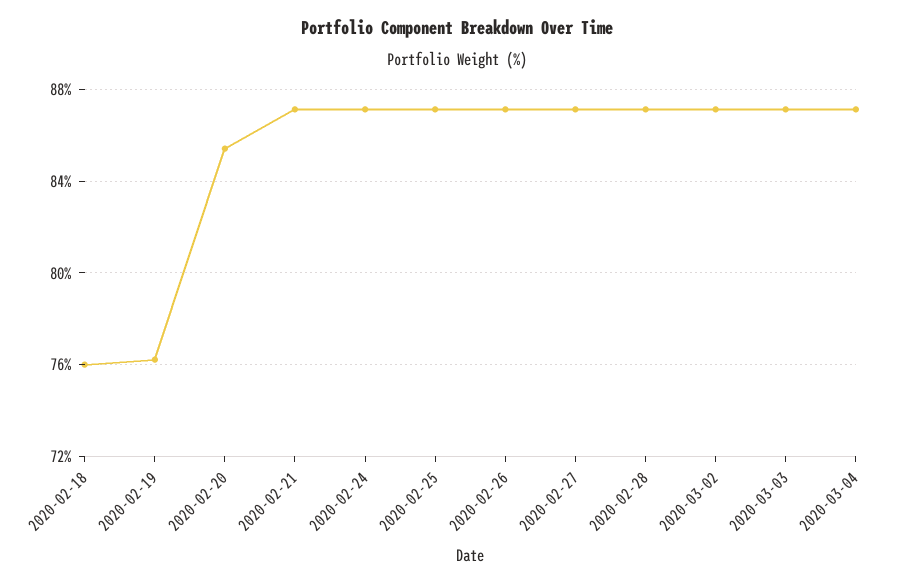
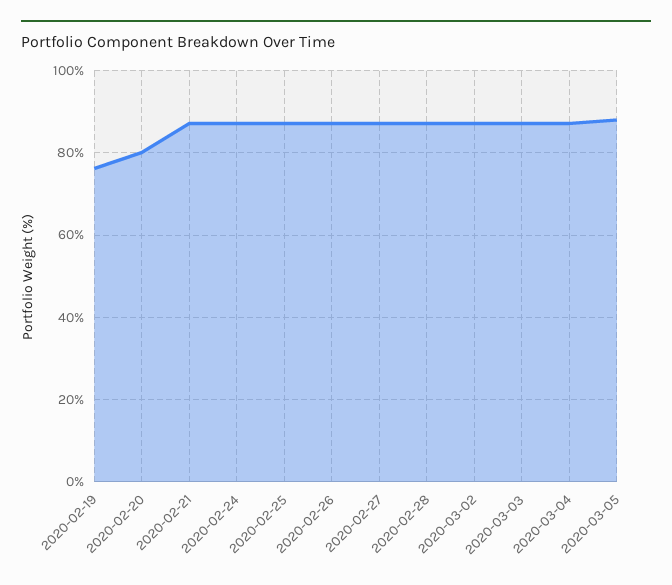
2020-02-18: 76 -> none
2020-02-20: 85.5 -> 80
2020-03-05: none -> 88

